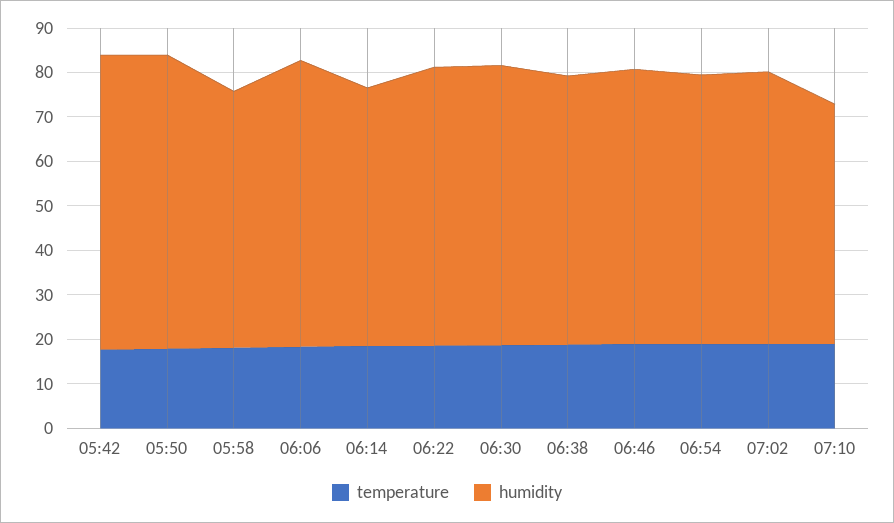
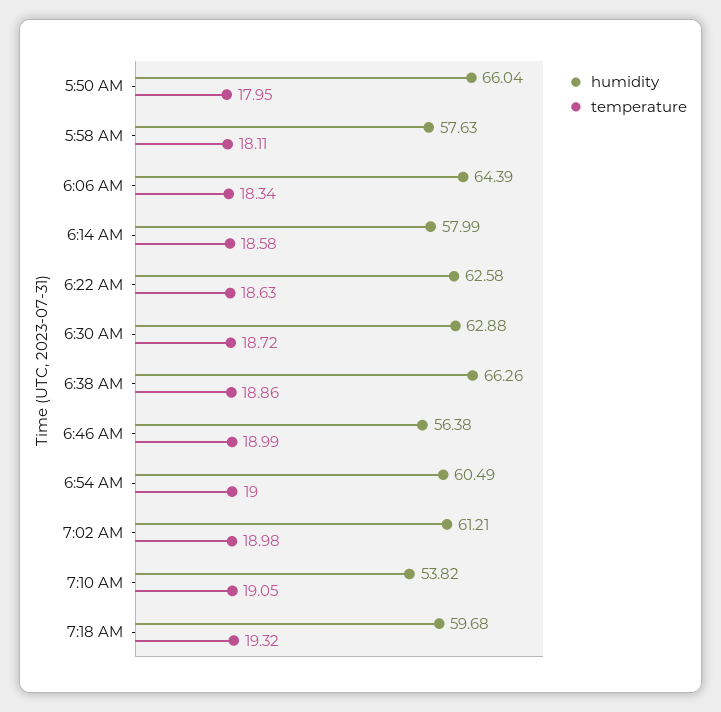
temperature, 05:42: 18 -> none
humidity, 05:42: 66 -> none
humidity, 06:38: 60 -> 66.26
humidity, 06:46: 62 -> 56.38
humidity, 7:18 AM: none -> 59.68
temperature, 7:18 AM: none -> 19.32

